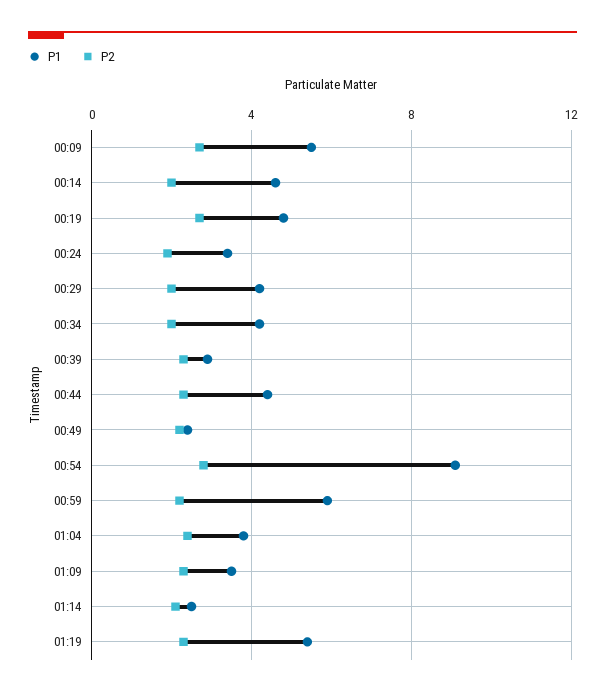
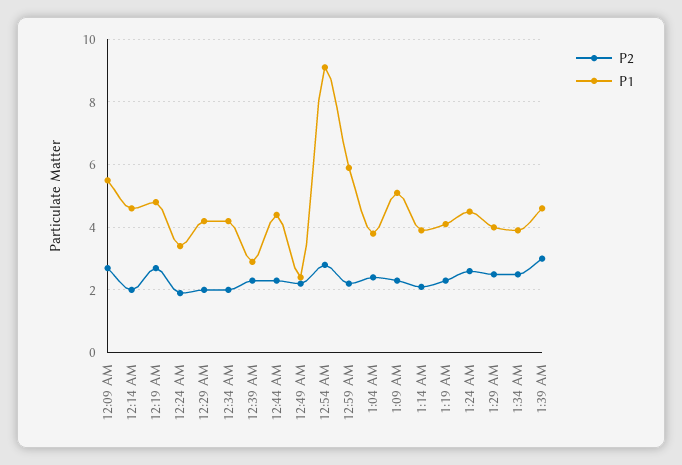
P1, 01:09: 3.5 -> 5
P1, 01:14: 2.5 -> 4
P1, 01:19: 5.5 -> 4
P2, 1:24 AM: none -> 2.5
P1, 1:24 AM: none -> 4.5
P2, 1:29 AM: none -> 2.5
P1, 1:29 AM: none -> 4
P2, 1:34 AM: none -> 2.5
P1, 1:34 AM: none -> 4
P2, 1:39 AM: none -> 3
P1, 1:39 AM: none -> 4.5

